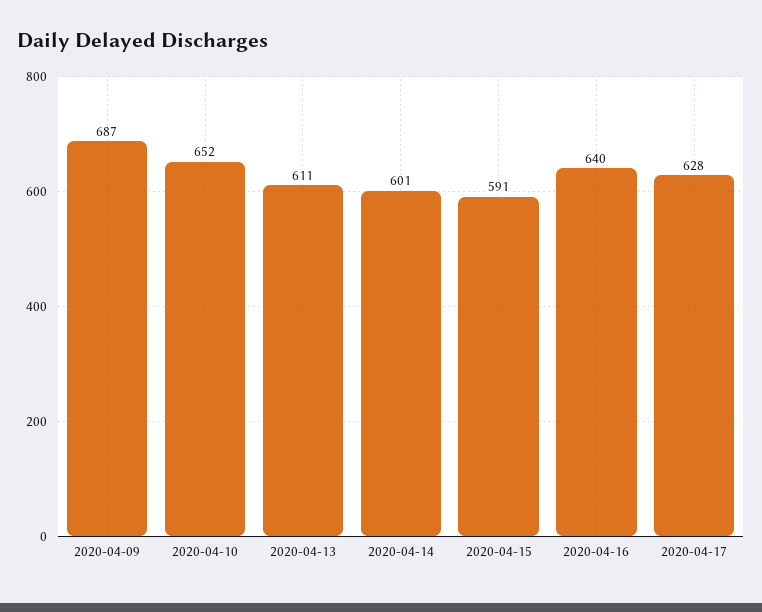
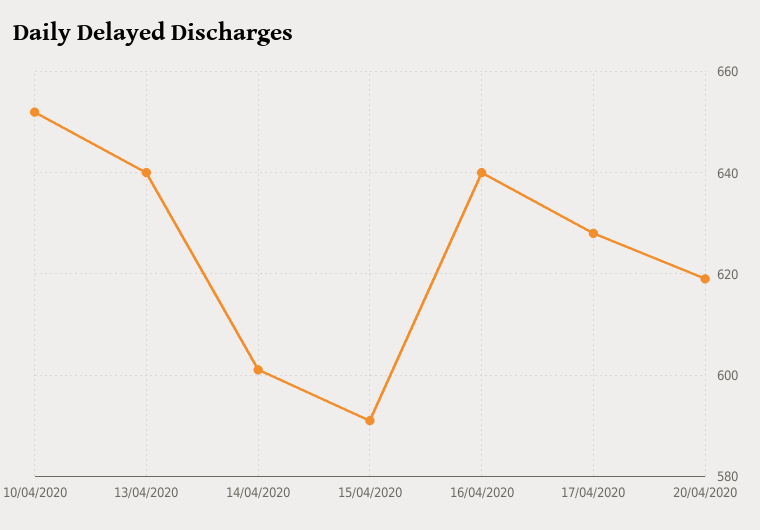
2020-04-09: 687 -> none
2020-04-13: 611 -> 640
20/04/2020: none -> 620

